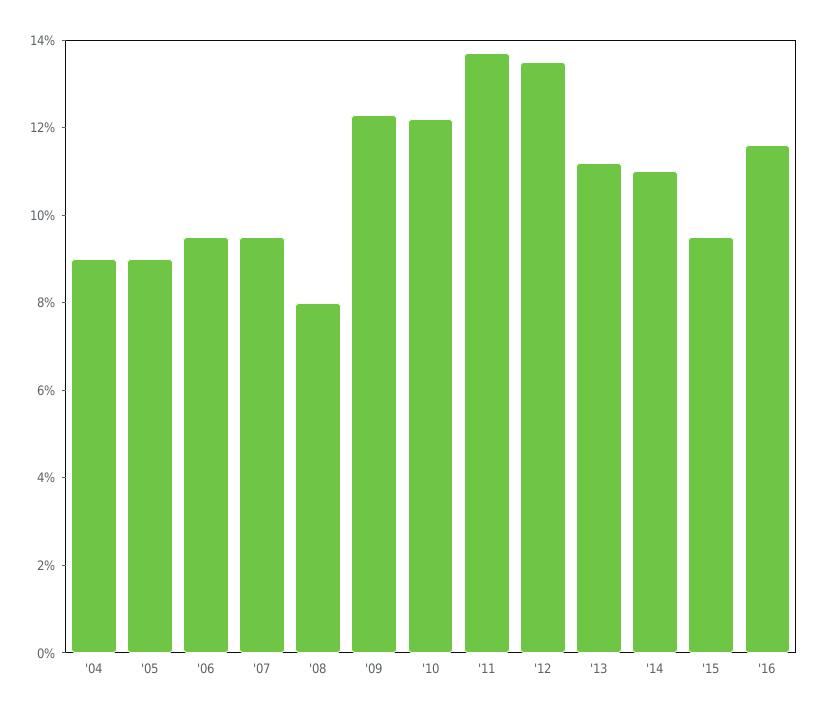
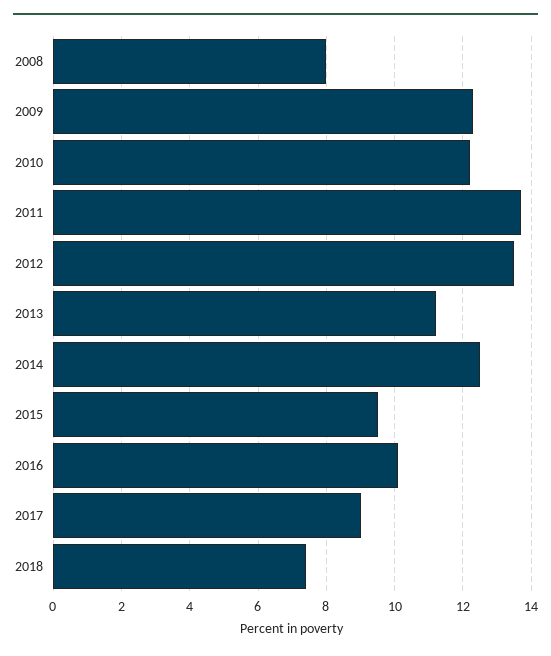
'04: 9 -> none
'05: 9 -> none
'06: 9.5 -> none
'07: 9.5 -> none
'14: 11 -> 12.5
'16: 11.5 -> 10
2017: none -> 9
2018: none -> 7.5

